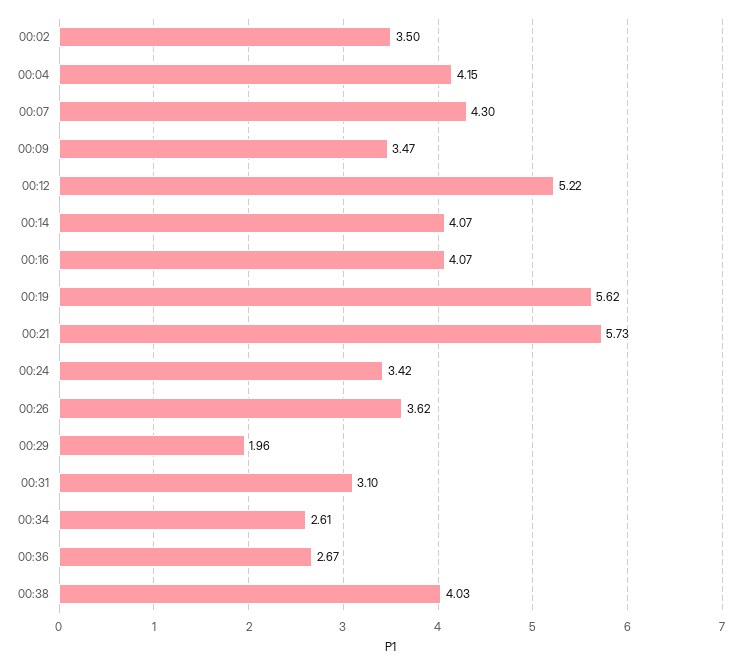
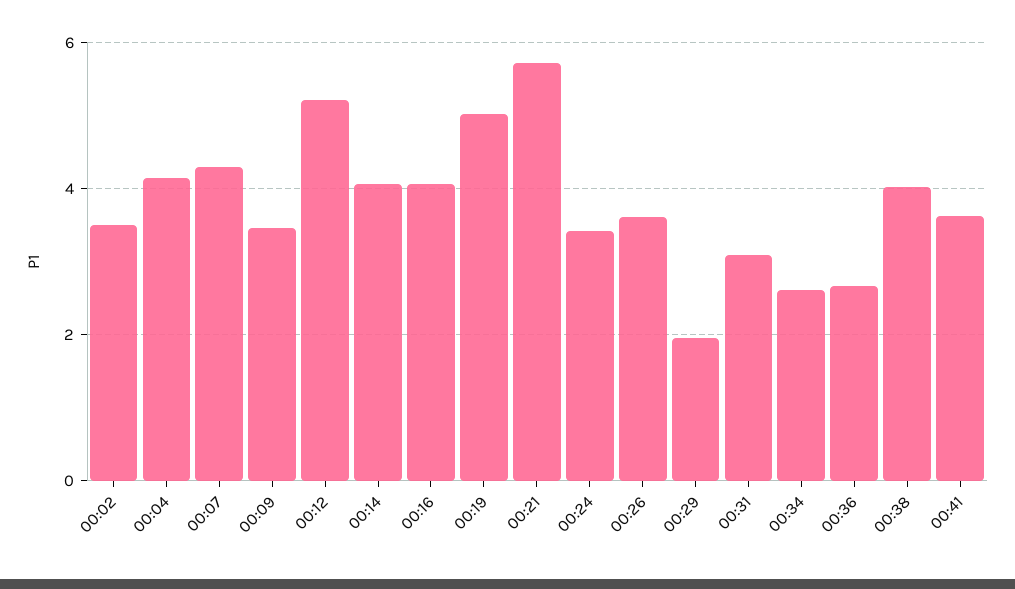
00:19: 5.62 -> 5
00:41: none -> 3.6

